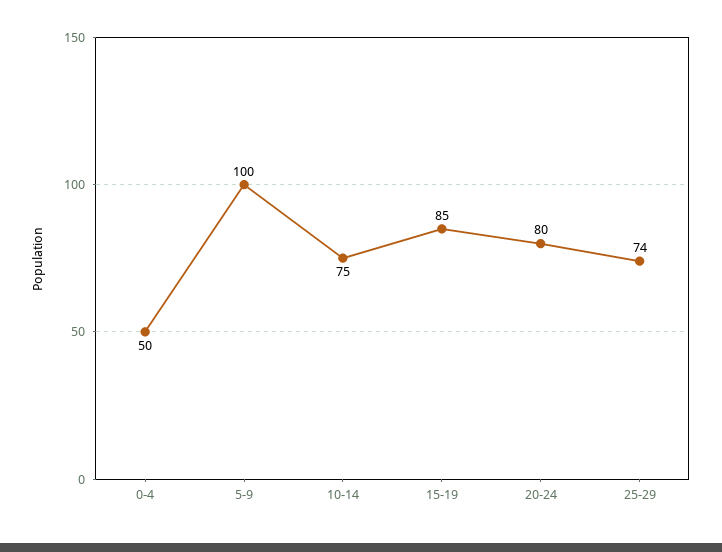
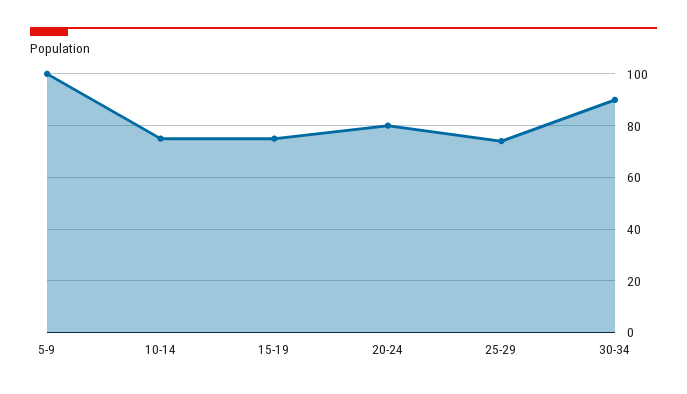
0-4: 50 -> none
15-19: 85 -> 75
30-34: none -> 90

